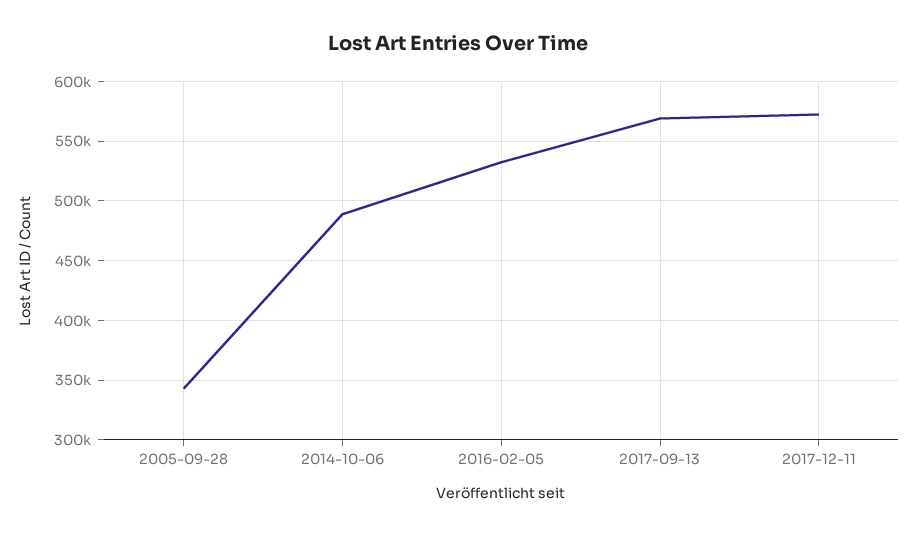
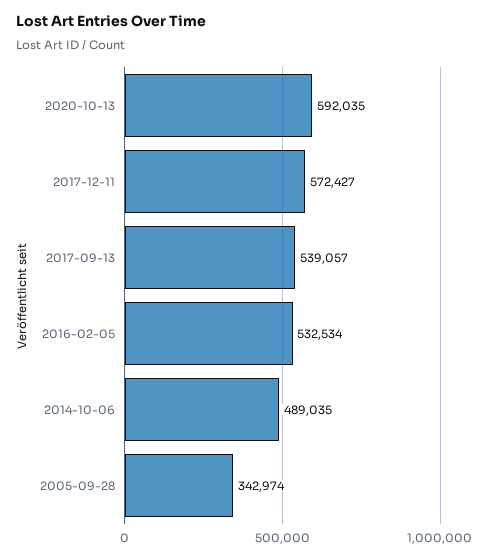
2017-09-13: 570000 -> 539057
2020-10-13: none -> 592035

